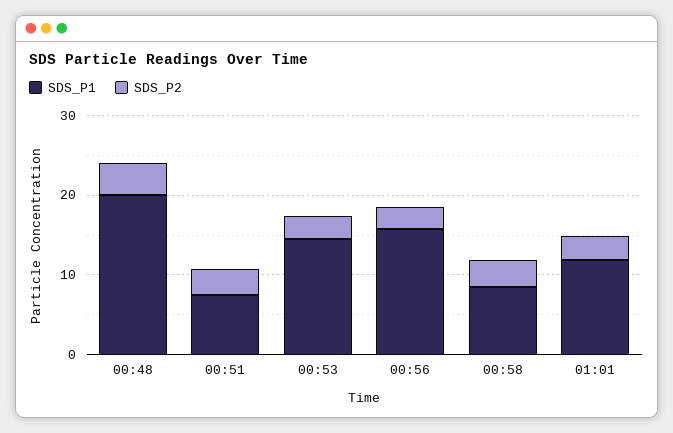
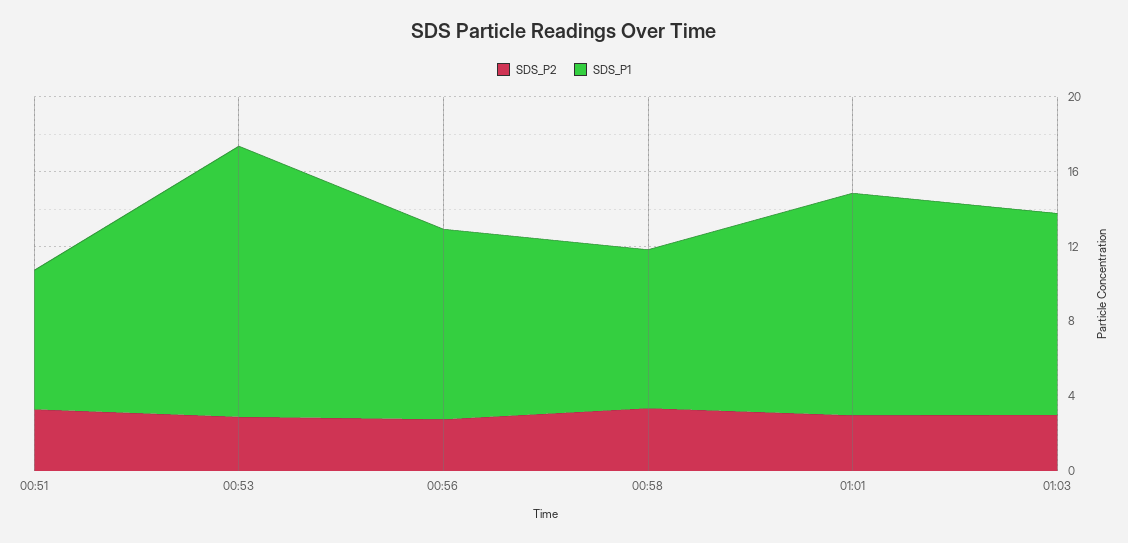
SDS_P1, 00:48: 20 -> none
SDS_P2, 00:48: 4 -> none
SDS_P1, 00:56: 16 -> 10
SDS_P2, 01:03: none -> 3
SDS_P1, 01:03: none -> 11

